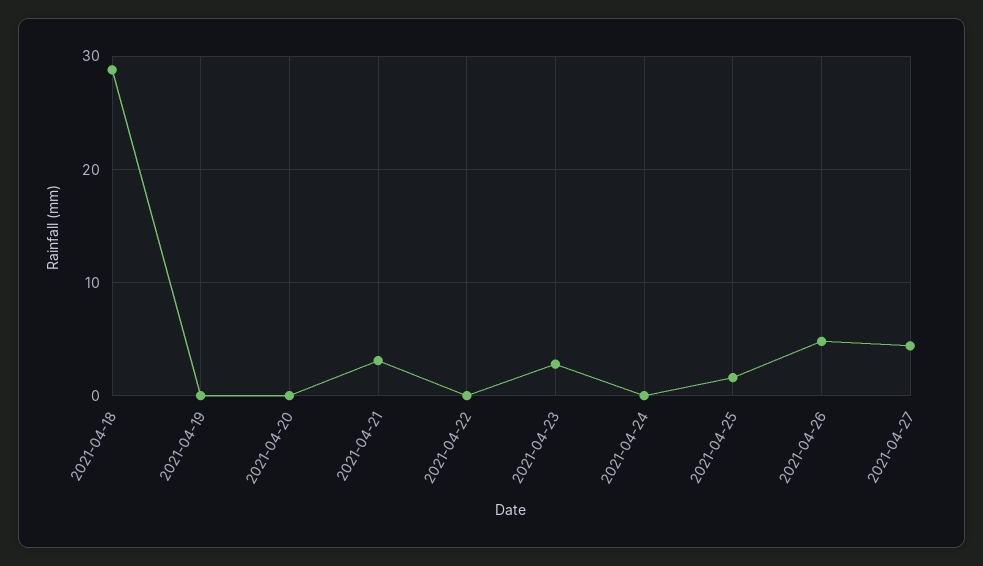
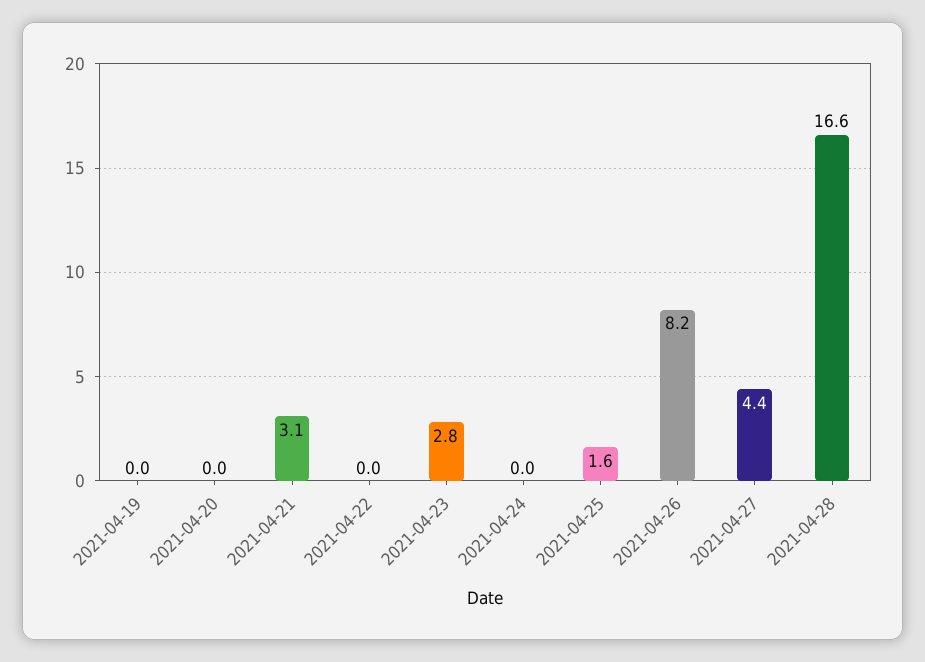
2021-04-18: 29 -> none
2021-04-26: 5 -> 8.2
2021-04-28: none -> 16.6

